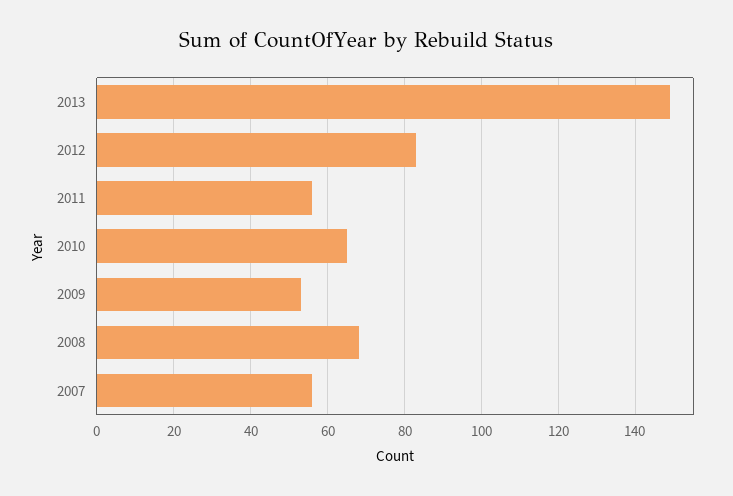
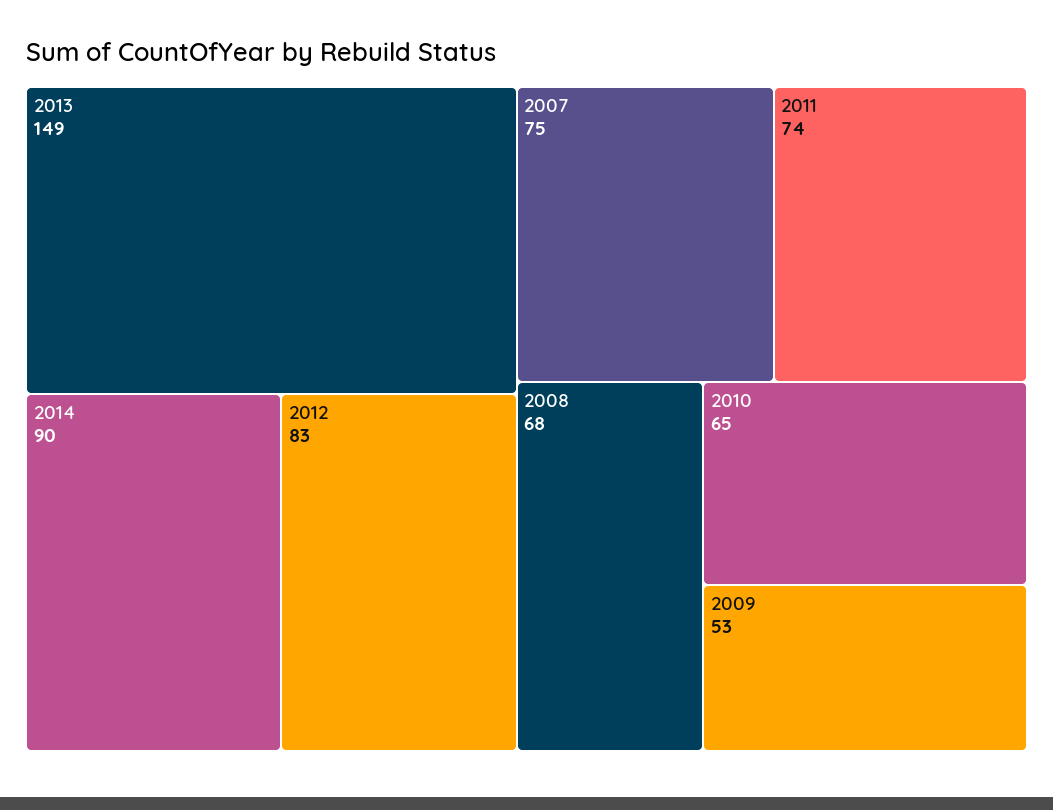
2011: 55 -> 74
2007: 55 -> 75
2014: none -> 90

